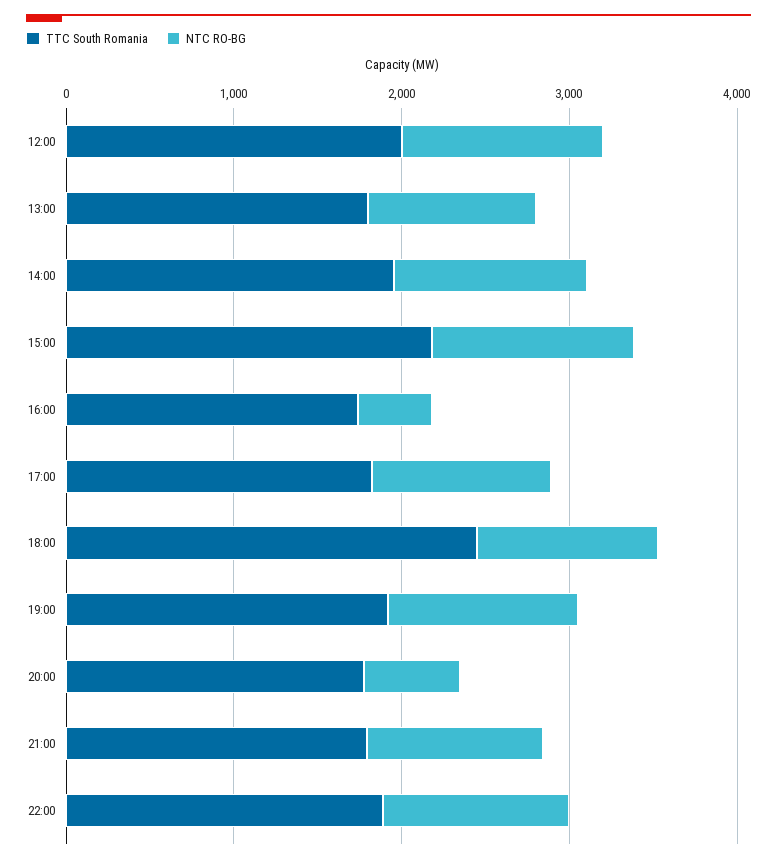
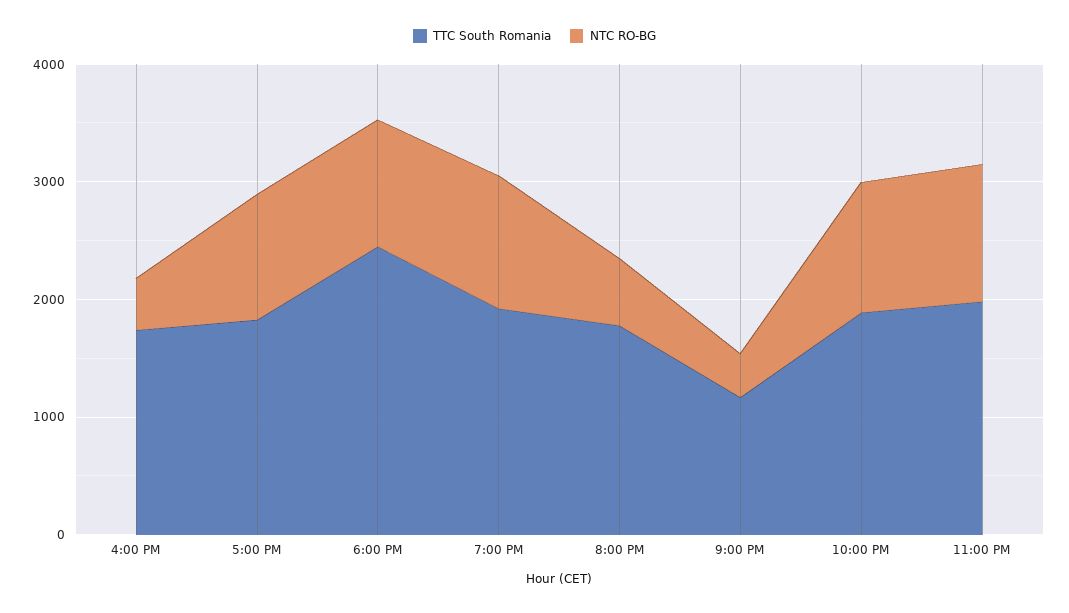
TTC South Romania, 12:00: 2000 -> none
NTC RO-BG, 12:00: 1200 -> none
TTC South Romania, 13:00: 1800 -> none
NTC RO-BG, 13:00: 1000 -> none
TTC South Romania, 14:00: 2000 -> none
NTC RO-BG, 14:00: 1200 -> none
TTC South Romania, 15:00: 2200 -> none
NTC RO-BG, 15:00: 1200 -> none
TTC South Romania, 21:00: 1800 -> 1200
NTC RO-BG, 21:00: 1000 -> 400
TTC South Romania, 11:00 PM: none -> 2000
NTC RO-BG, 11:00 PM: none -> 1200

